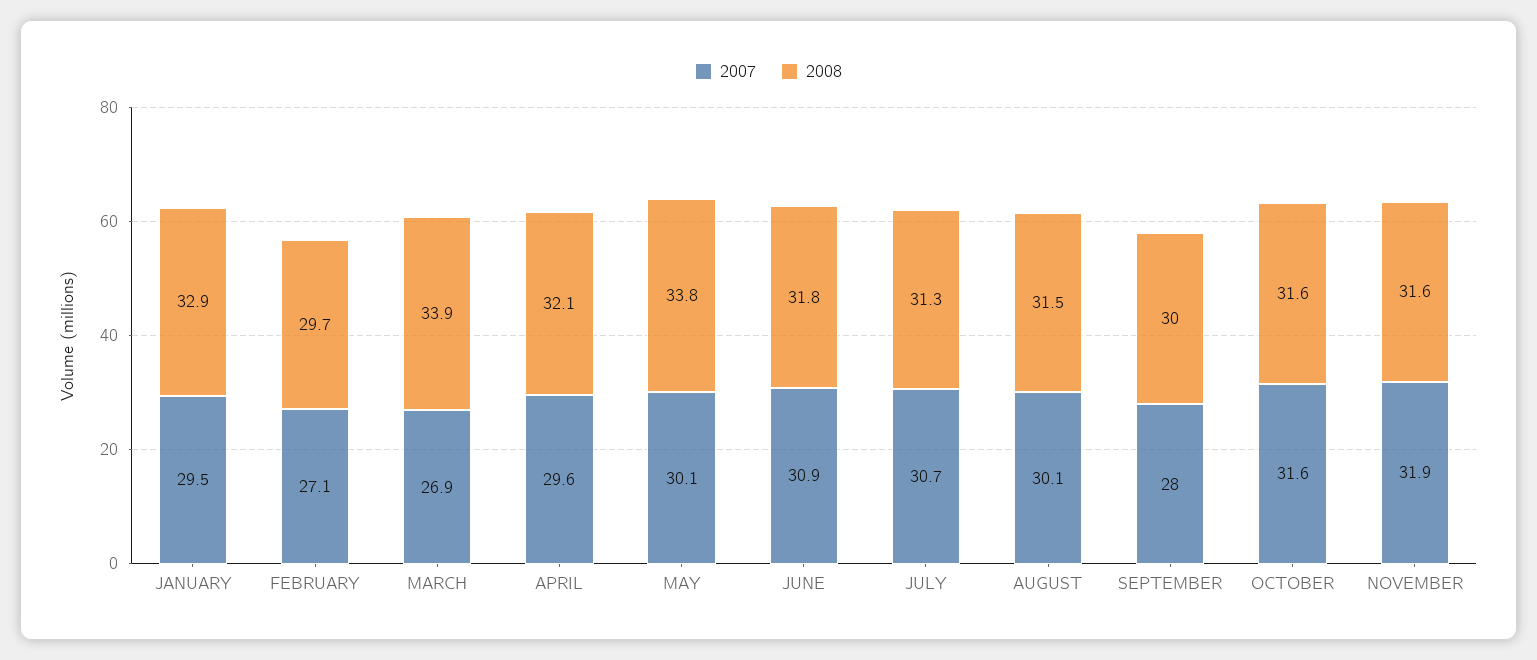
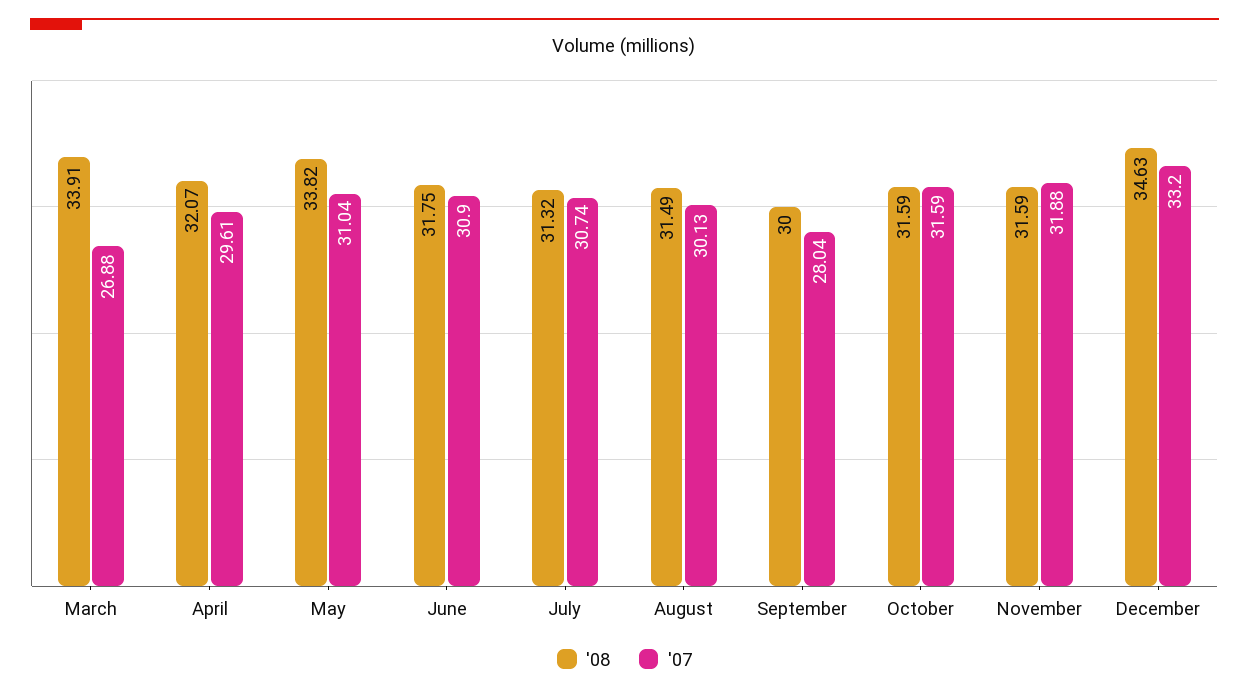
2007, JANUARY: 29.5 -> none
2008, JANUARY: 32.9 -> none
2007, FEBRUARY: 27.1 -> none
2008, FEBRUARY: 29.7 -> none
2007, MAY: 30.1 -> 31.04
2008, December: none -> 34.63
2007, December: none -> 33.2

